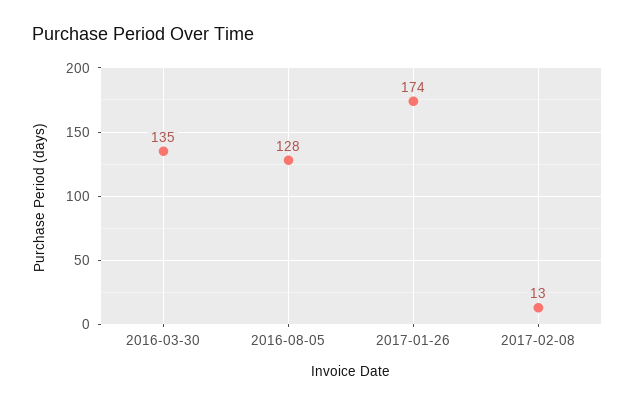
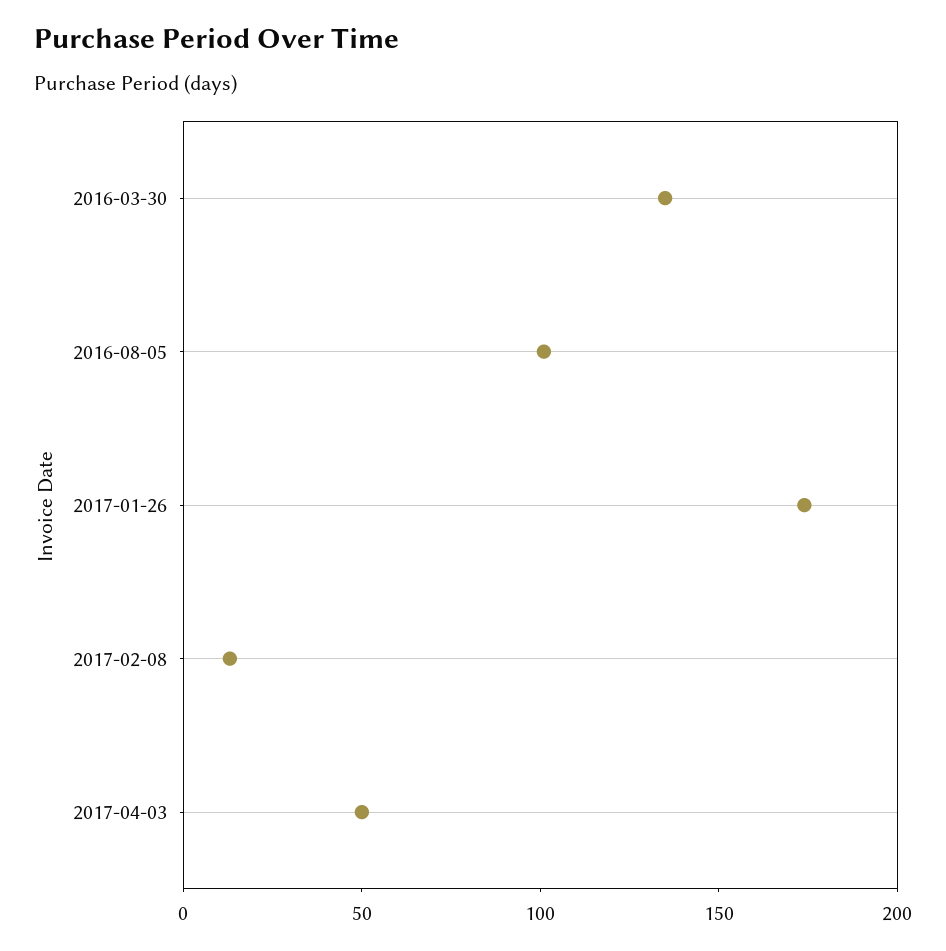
2016-08-05: 128 -> 100
2017-04-03: none -> 50

